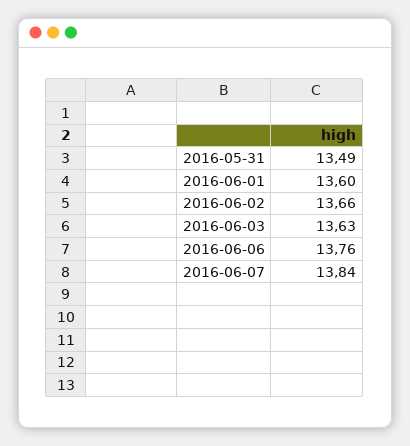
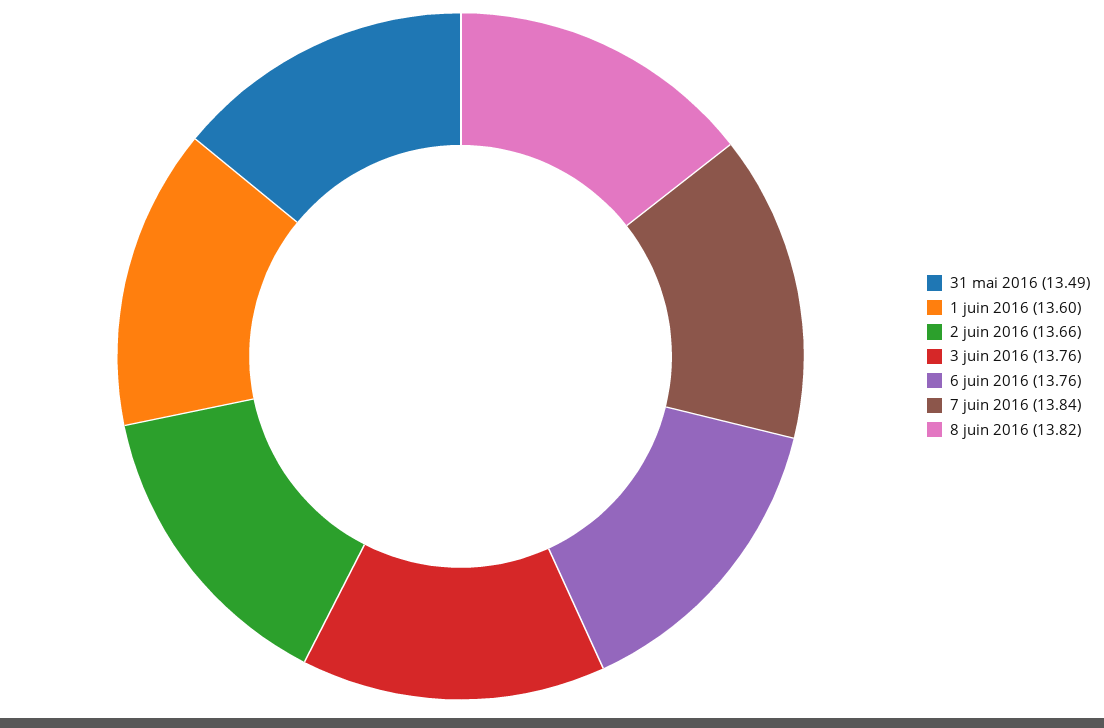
2016-06-03: 13.63 -> 13.76
8 juin 2016: none -> 13.82

